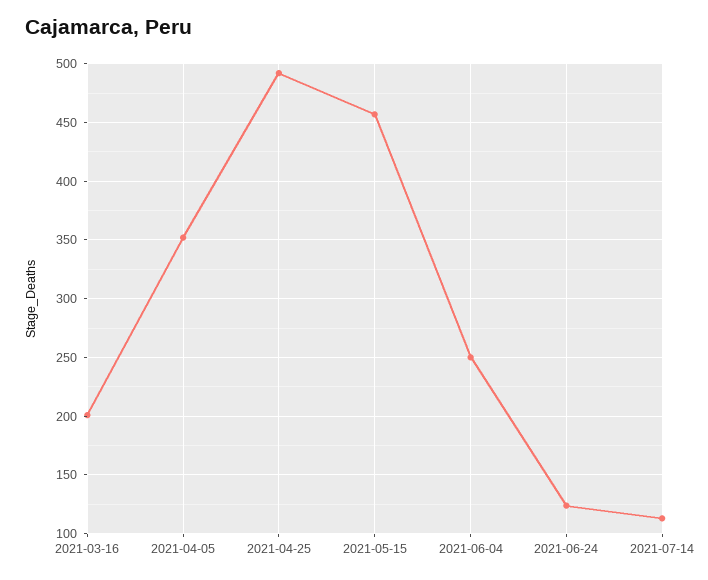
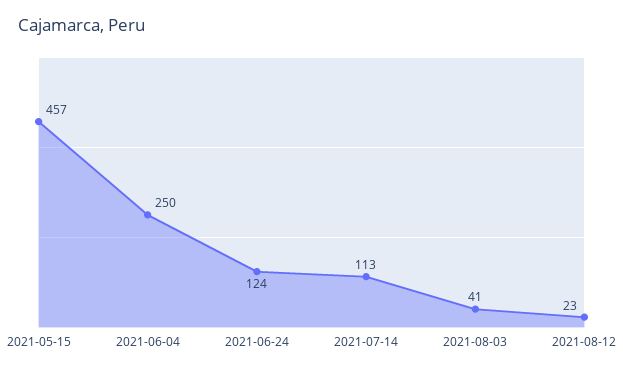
2021-03-16: 200 -> none
2021-04-05: 350 -> none
2021-04-25: 490 -> none
2021-08-03: none -> 41
2021-08-12: none -> 23

